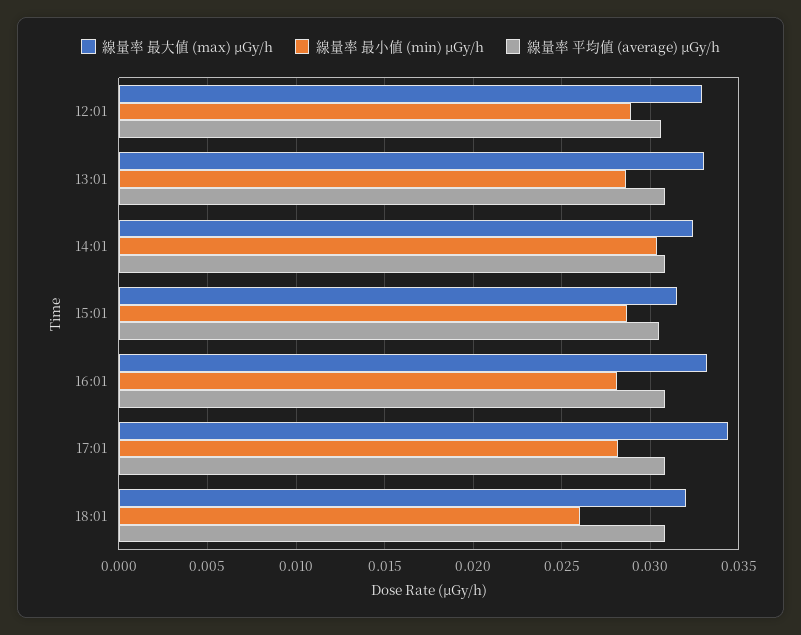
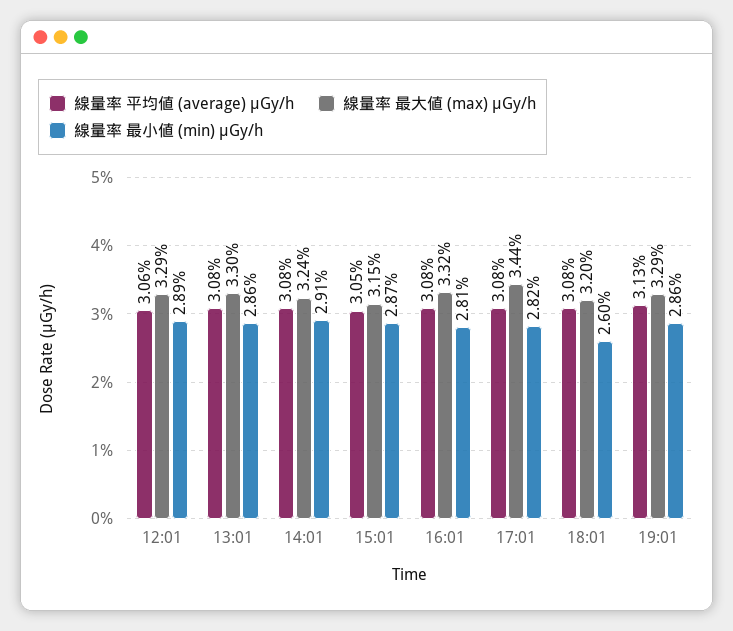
線量率 最小値 (min) μGy/h, 14:01: 0.0305 -> 0.0291
線量率 平均値 (average) μGy/h, 19:01: none -> 0.0313
線量率 最大値 (max) μGy/h, 19:01: none -> 0.0329
線量率 最小値 (min) μGy/h, 19:01: none -> 0.0286

